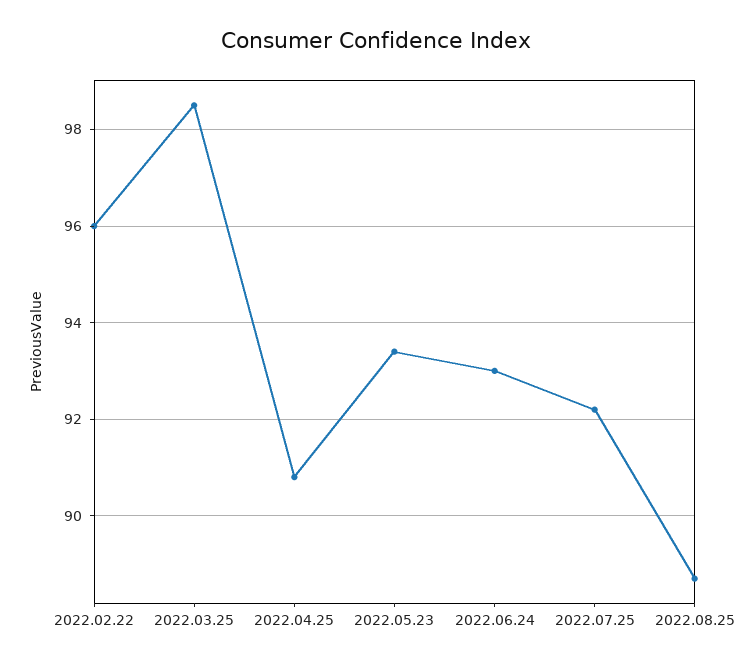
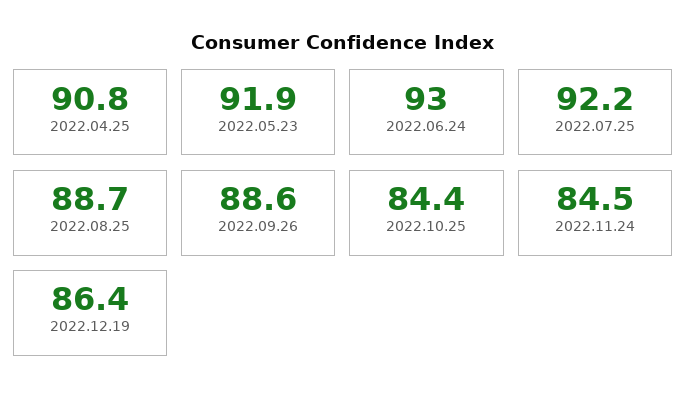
2022.02.22: 96 -> none
2022.03.25: 98.5 -> none
2022.05.23: 93.5 -> 91.9
2022.09.26: none -> 88.6
2022.10.25: none -> 84.4
2022.11.24: none -> 84.5
2022.12.19: none -> 86.4

